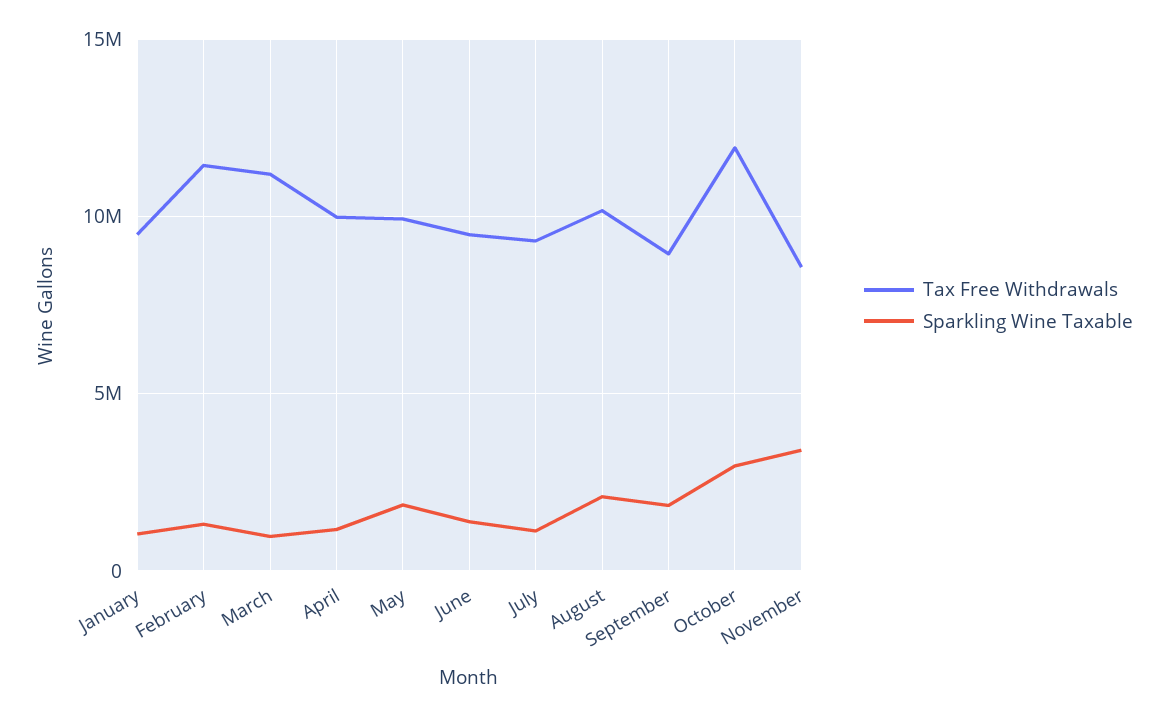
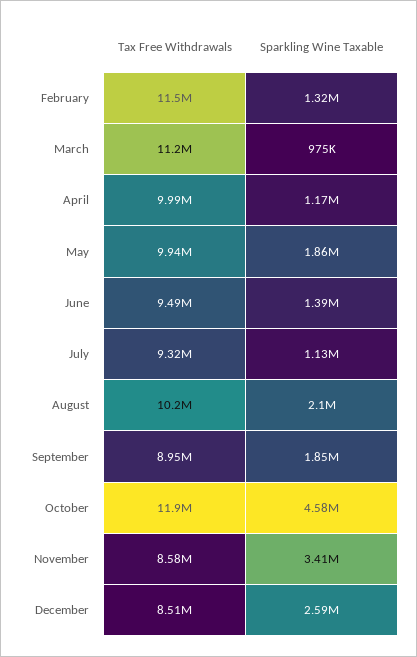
Tax Free Withdrawals, January: 9500000 -> none
Sparkling Wine Taxable, January: 1000000 -> none
Sparkling Wine Taxable, October: 3000000 -> 4580000
Tax Free Withdrawals, December: none -> 8510000
Sparkling Wine Taxable, December: none -> 2590000

